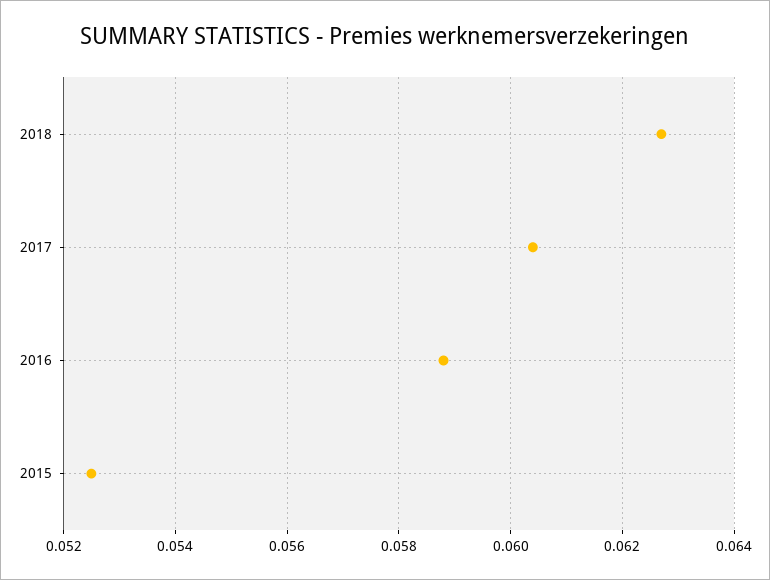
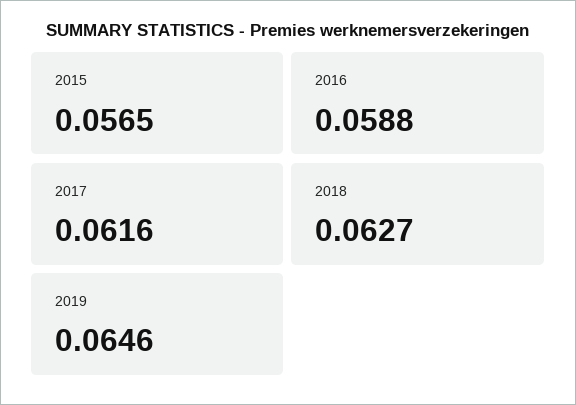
2017: 0.0605 -> 0.0616
2015: 0.0525 -> 0.0565
2019: none -> 0.0646

